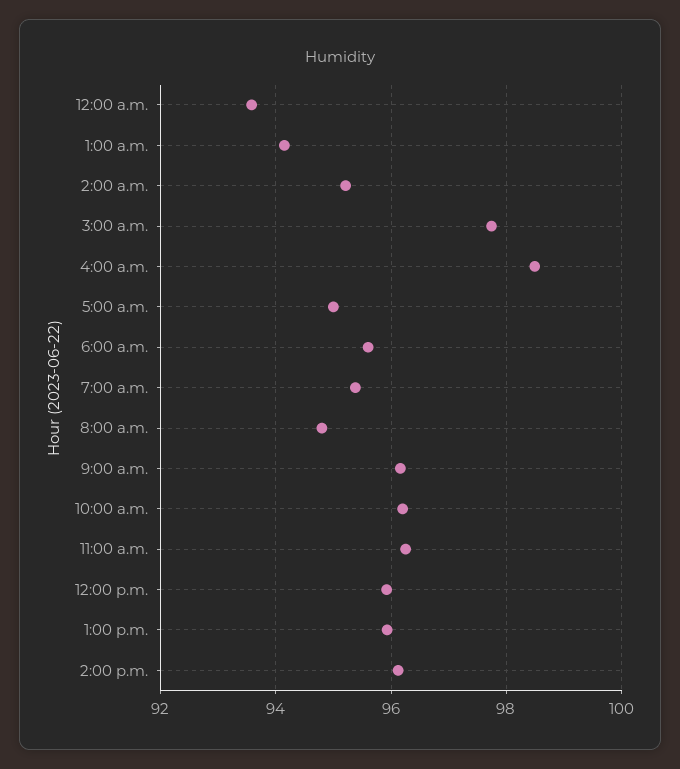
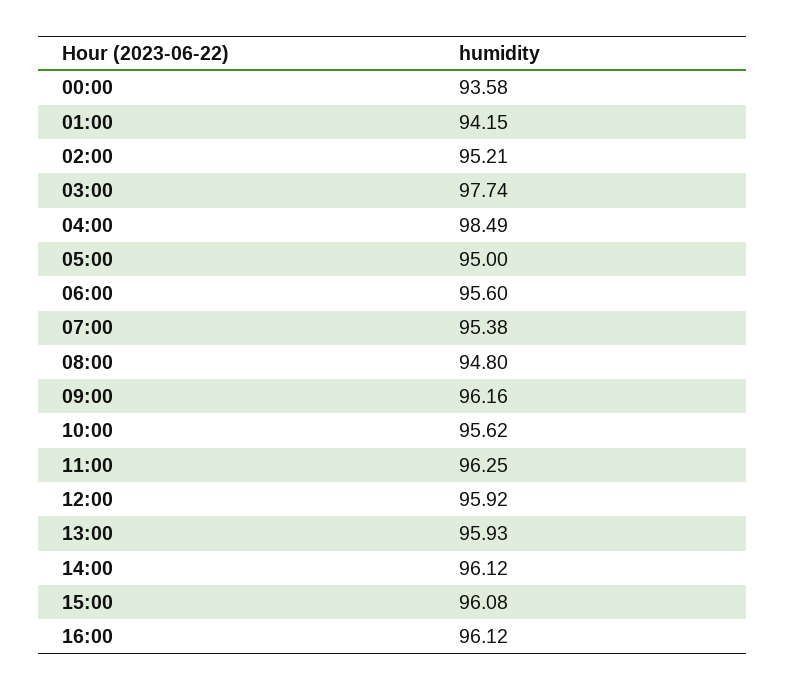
10:00 a.m.: 96.2 -> 95.62
15:00: none -> 96.08
16:00: none -> 96.12

